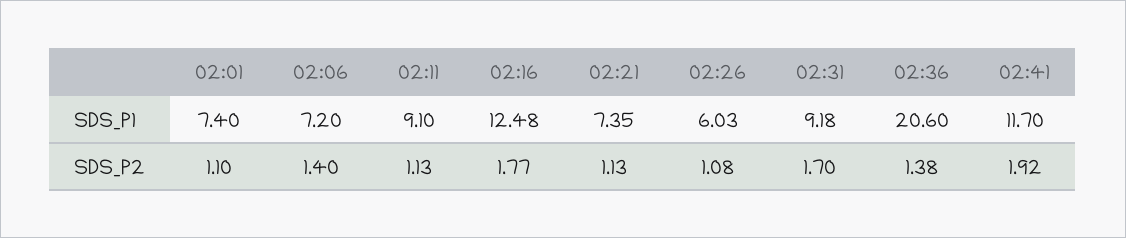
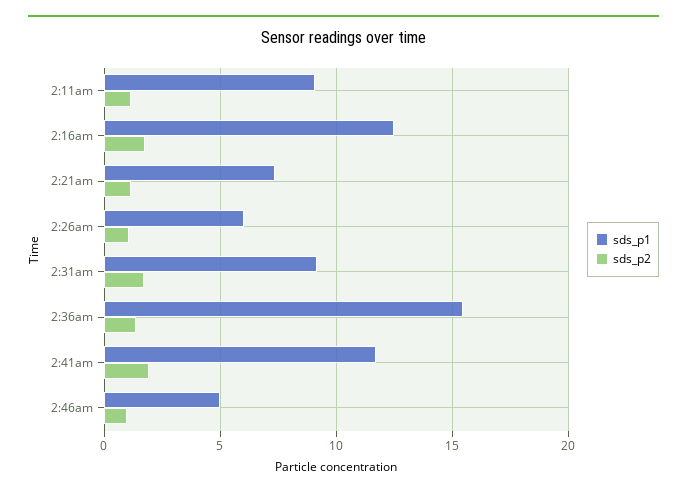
SDS_P1, 02:01: 7.4 -> none
SDS_P1, 02:06: 7.2 -> none
SDS_P1, 02:36: 20.6 -> 15.5
SDS_P2, 02:01: 1.1 -> none
SDS_P2, 02:06: 1.4 -> none
SDS_P1, 2:46am: none -> 5
SDS_P2, 2:46am: none -> 1

